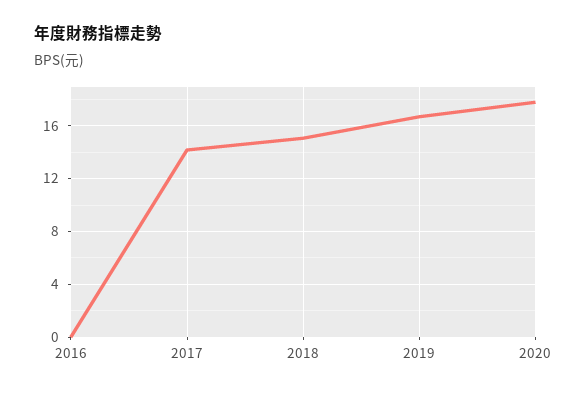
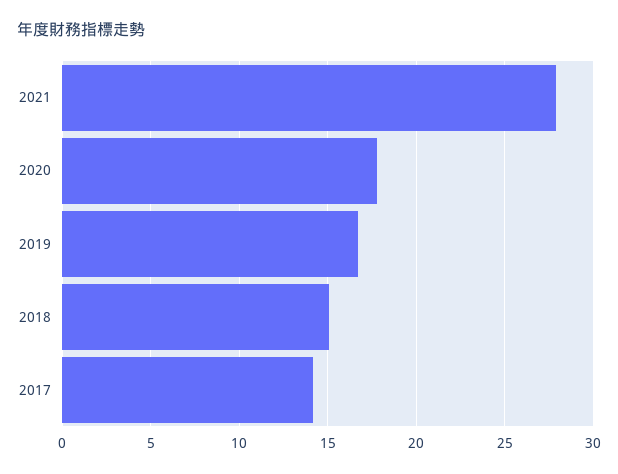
2016: 0 -> none
2021: none -> 28

